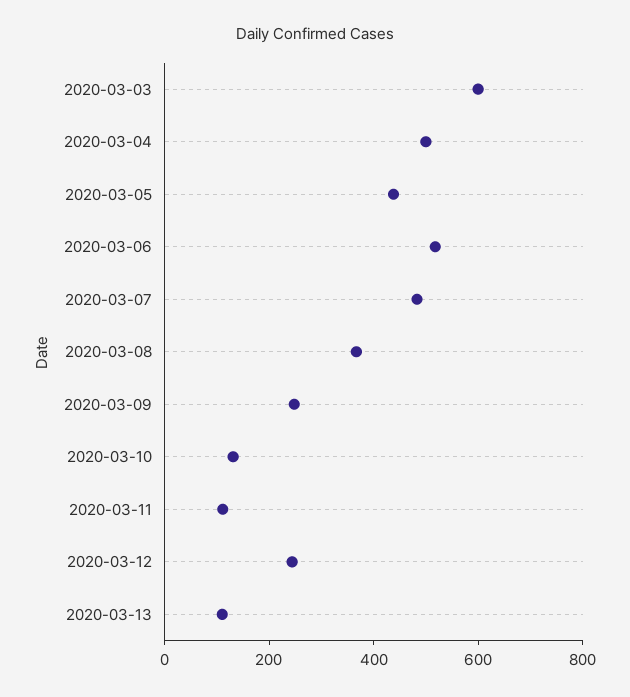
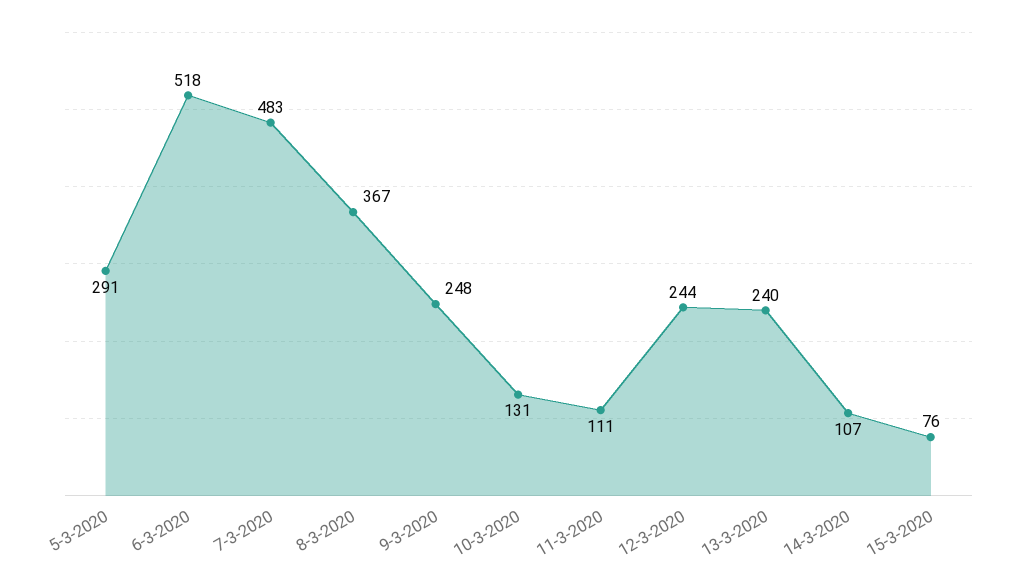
2020-03-03: 600 -> none
2020-03-04: 500 -> none
2020-03-05: 450 -> 291
2020-03-13: 100 -> 240
14-3-2020: none -> 107
15-3-2020: none -> 76

